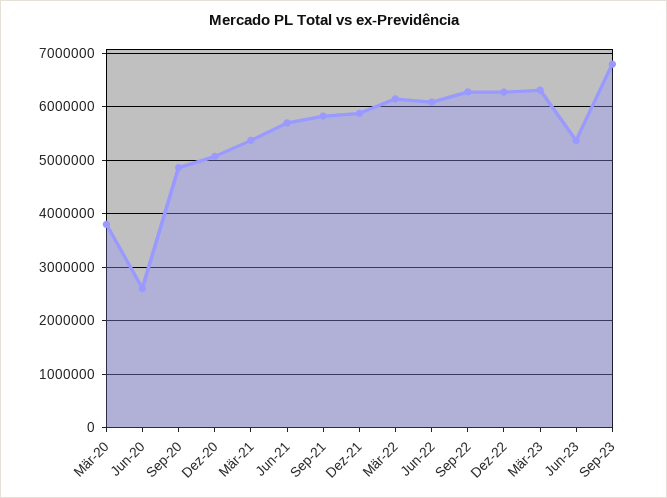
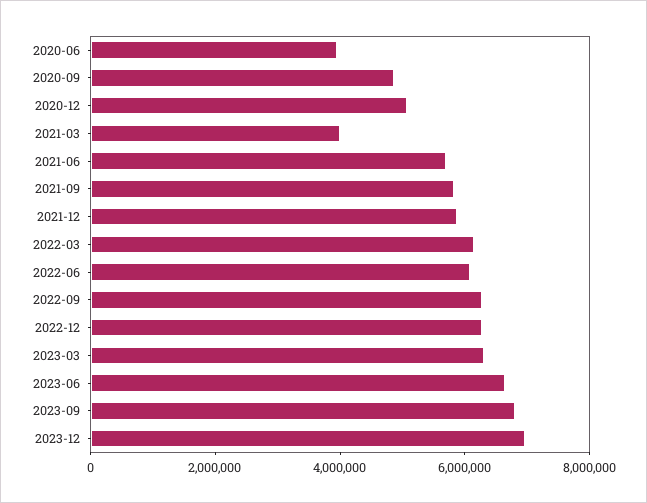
Mär-20: 3800000 -> none
Jun-20: 2600000 -> 4000000
Mär-21: 5400000 -> 4000000
Jun-23: 5400000 -> 6500000
2023-12: none -> 7000000

